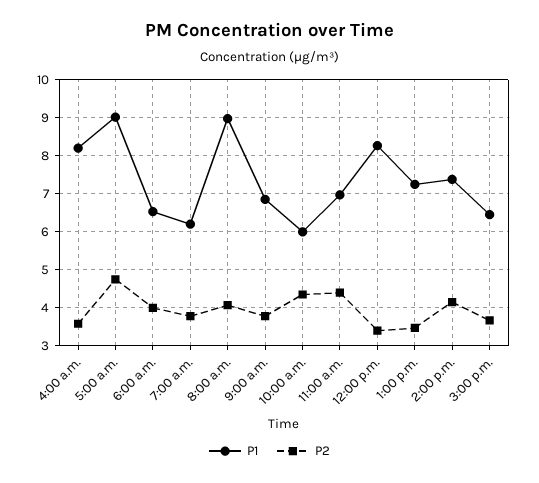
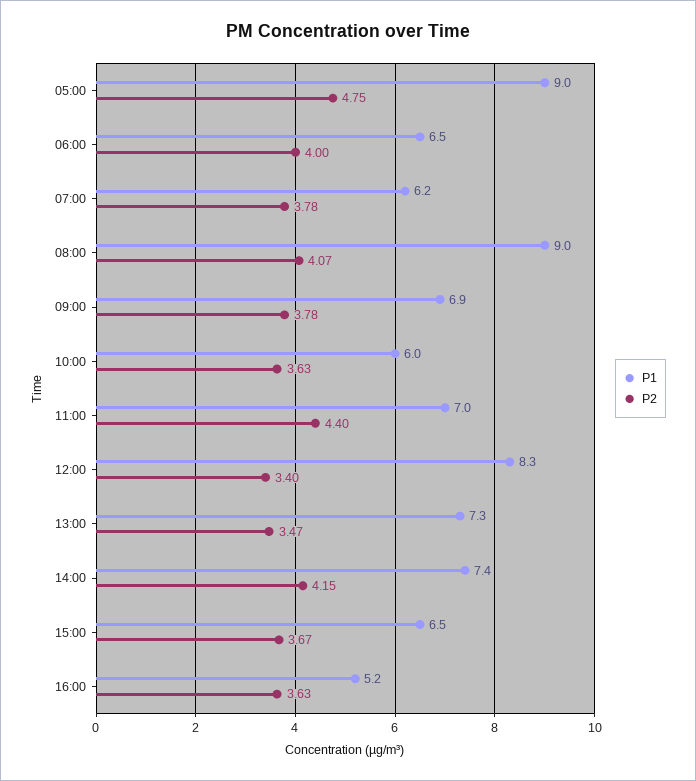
P1, 4:00 a.m.: 8.2 -> none
P2, 4:00 a.m.: 3.6 -> none
P2, 10:00 a.m.: 4.4 -> 3.63
P1, 16:00: none -> 5.2
P2, 16:00: none -> 3.63

